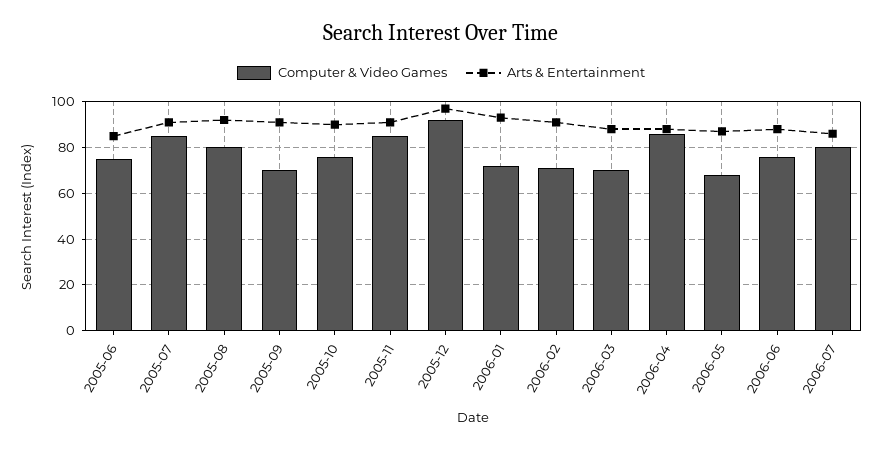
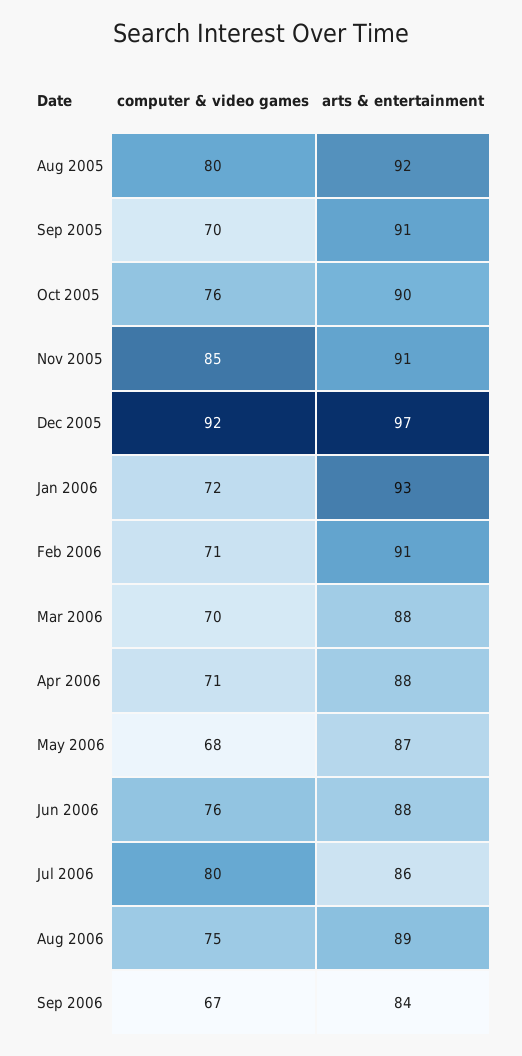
Computer & Video Games, 2005-06: 75 -> none
Arts & Entertainment, 2005-06: 85 -> none
Computer & Video Games, 2005-07: 85 -> none
Arts & Entertainment, 2005-07: 90 -> none
Computer & Video Games, 2006-04: 85 -> 71
Computer & Video Games, Aug 2006: none -> 75
Arts & Entertainment, Aug 2006: none -> 89
Computer & Video Games, Sep 2006: none -> 67
Arts & Entertainment, Sep 2006: none -> 84

